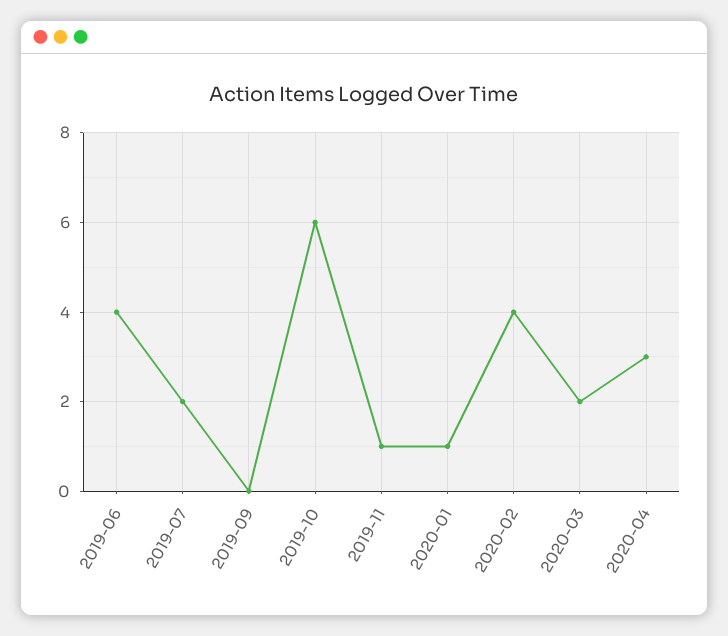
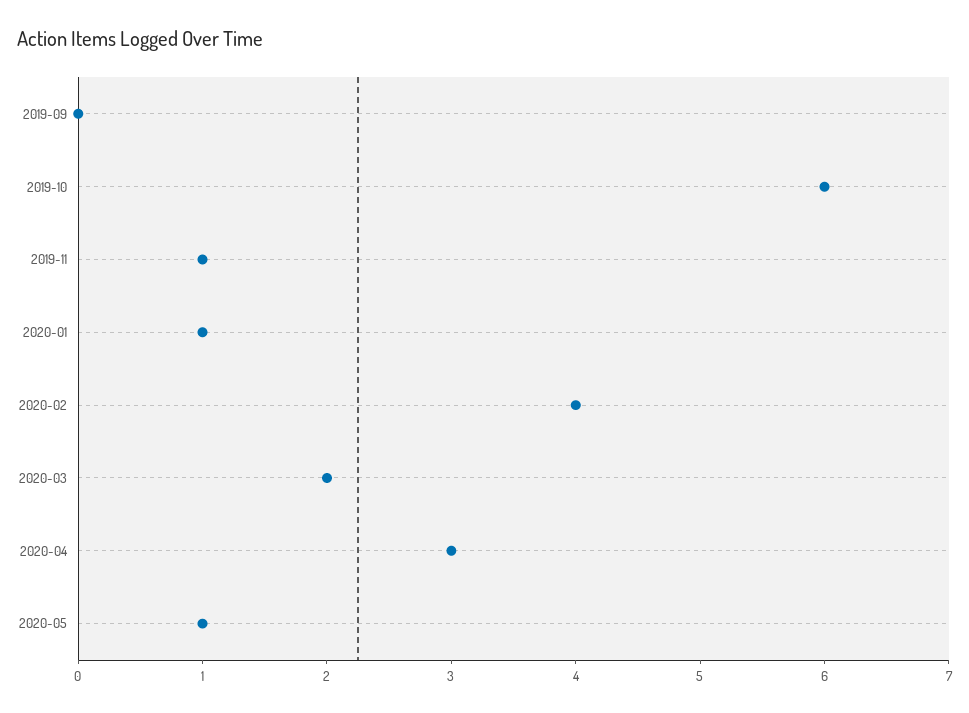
2019-06: 4 -> none
2019-07: 2 -> none
2020-05: none -> 1

